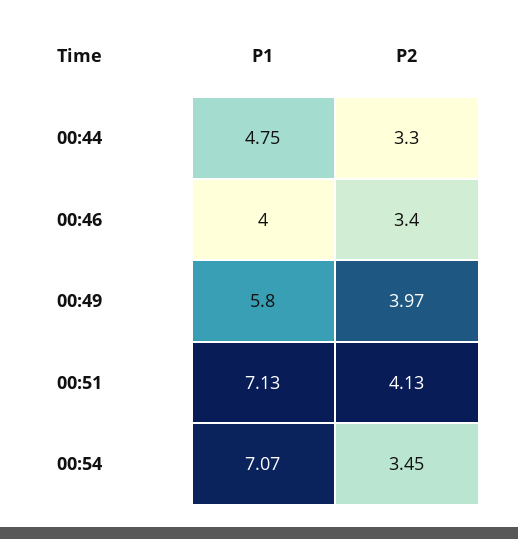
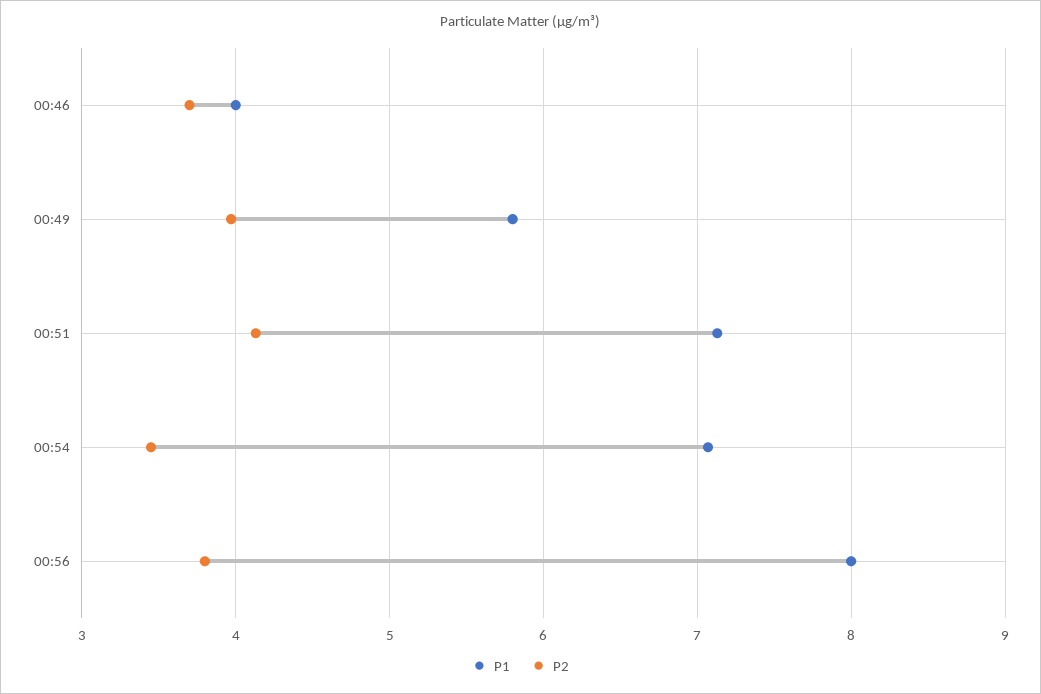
P1, 00:44: 4.75 -> none
P2, 00:44: 3.3 -> none
P2, 00:46: 3.4 -> 3.7
P1, 00:56: none -> 8
P2, 00:56: none -> 3.8

